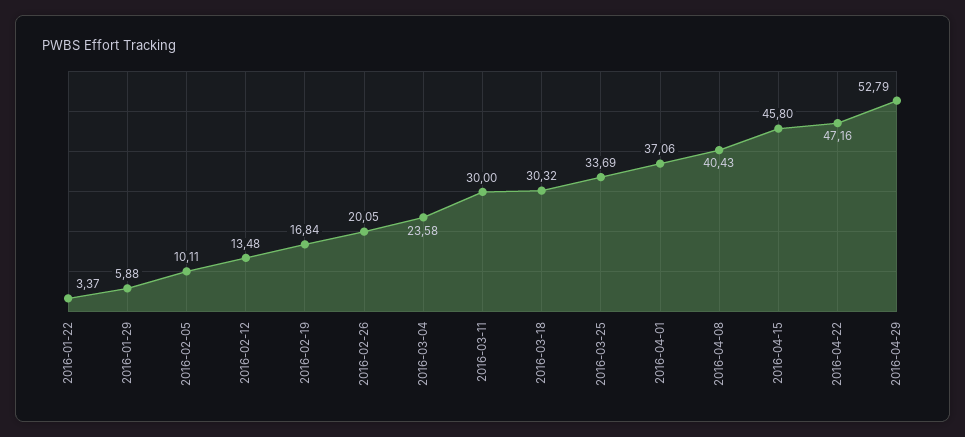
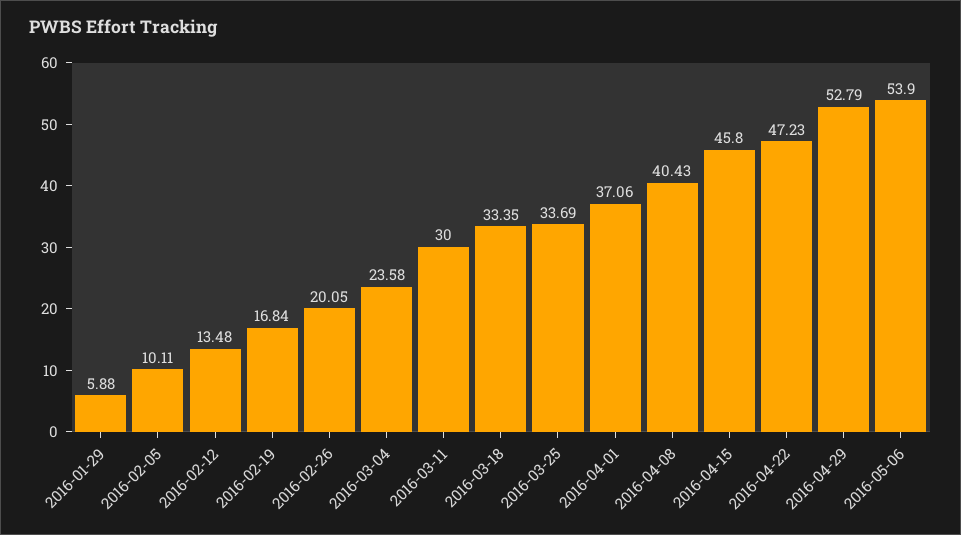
2016-01-22: 3.37 -> none
2016-03-18: 30.32 -> 33.35
2016-04-22: 47.16 -> 47.23
2016-05-06: none -> 53.9

